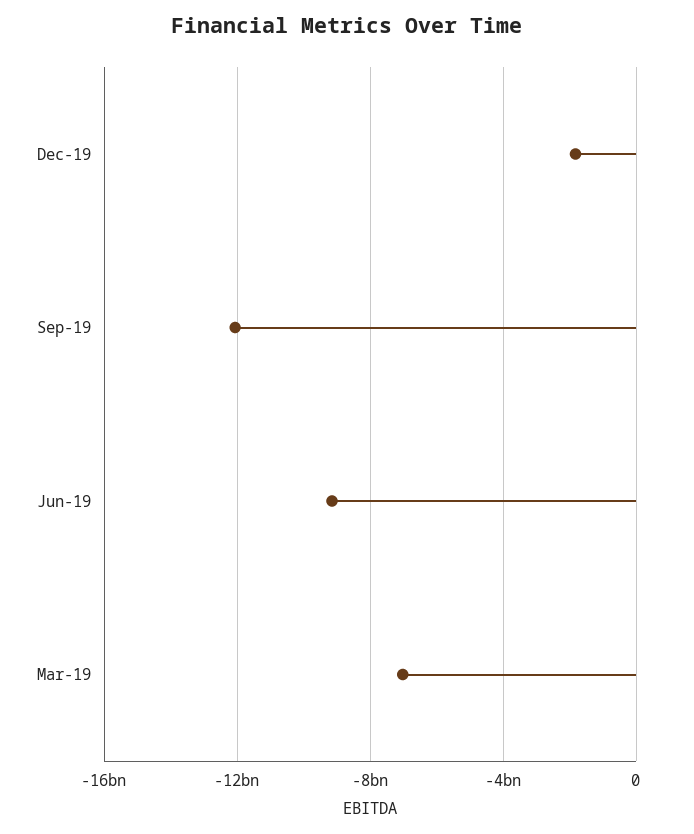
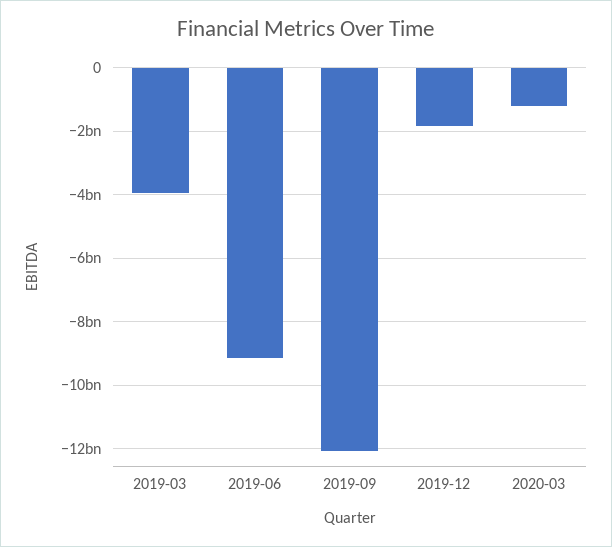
Mar-19: -7000000000 -> -4000000000
2020-03: none -> -1200000000

